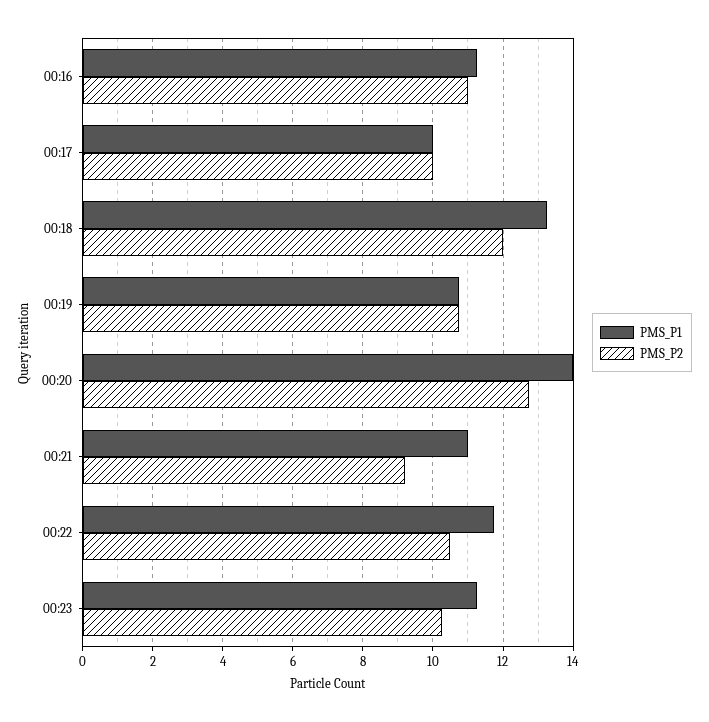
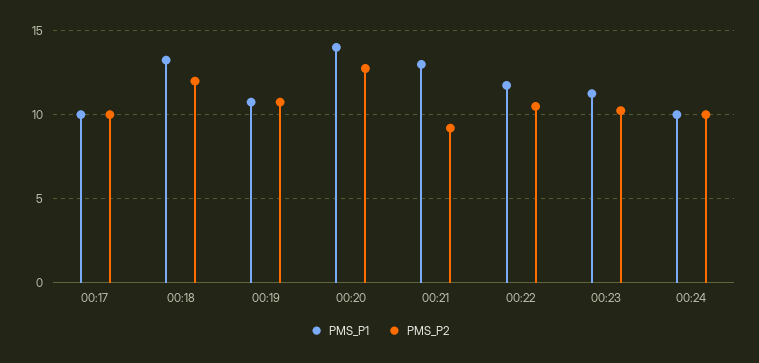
PMS_P1, 00:16: 11.2 -> none
PMS_P2, 00:16: 11 -> none
PMS_P1, 00:21: 11 -> 13
PMS_P1, 00:24: none -> 10
PMS_P2, 00:24: none -> 10

